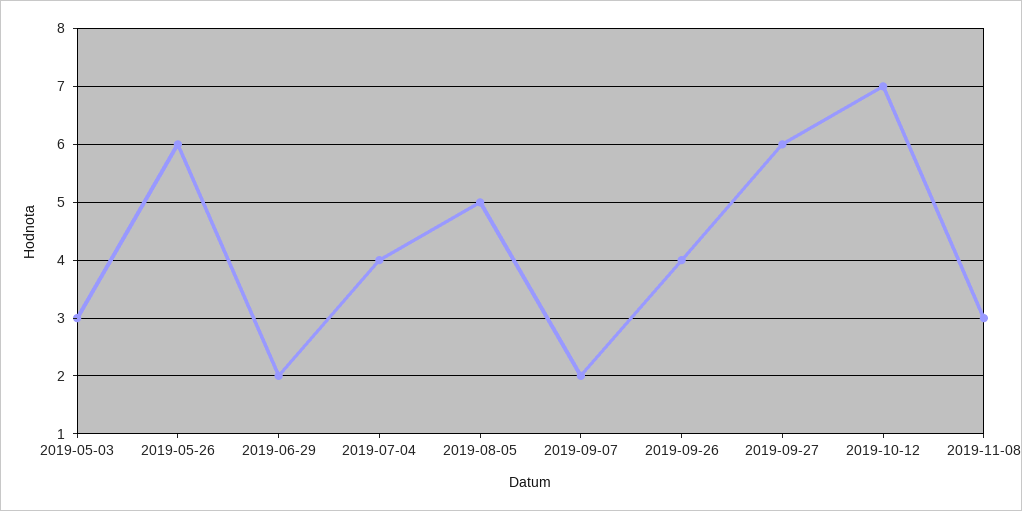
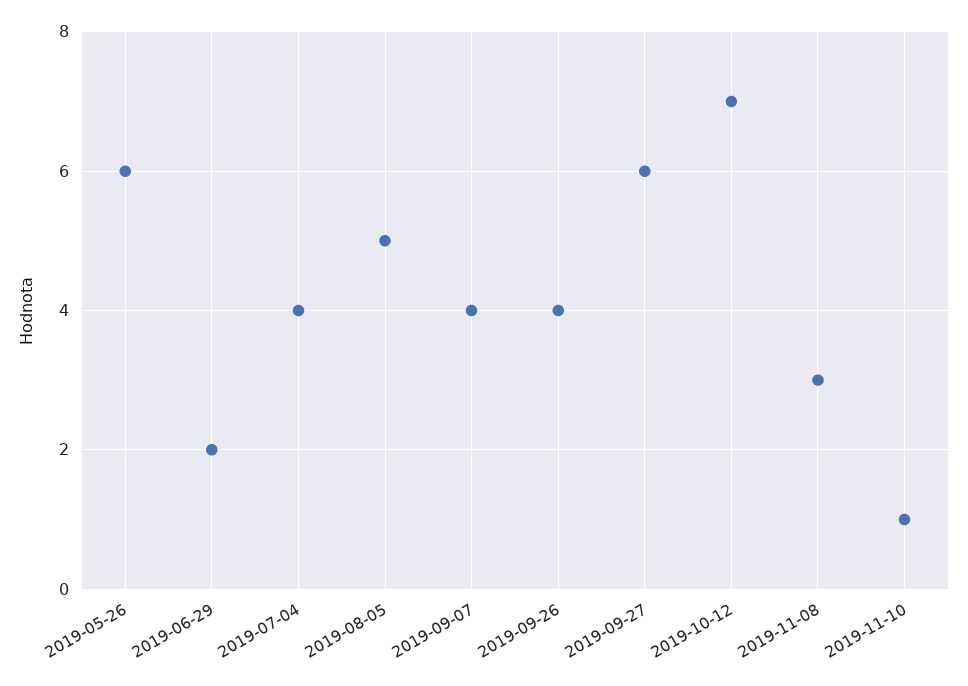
2019-05-03: 3 -> none
2019-09-07: 2 -> 4
2019-11-10: none -> 1

